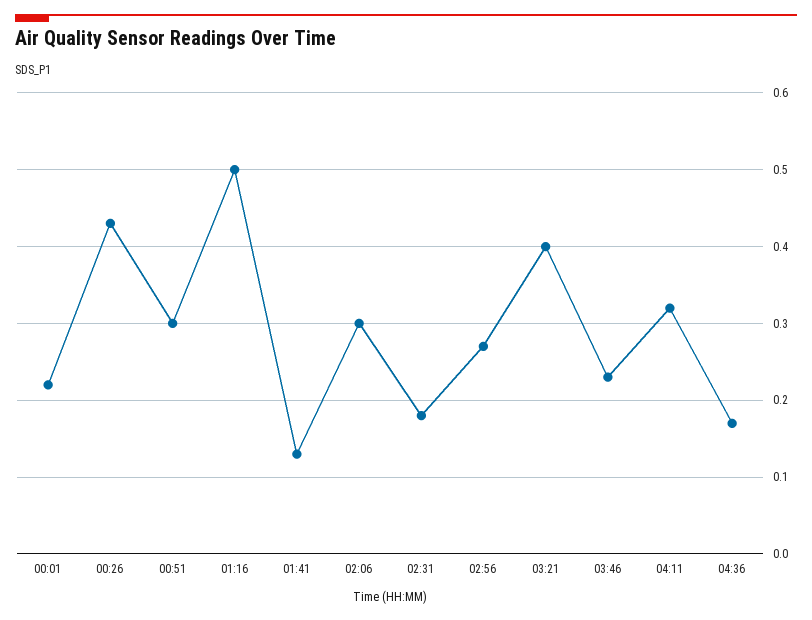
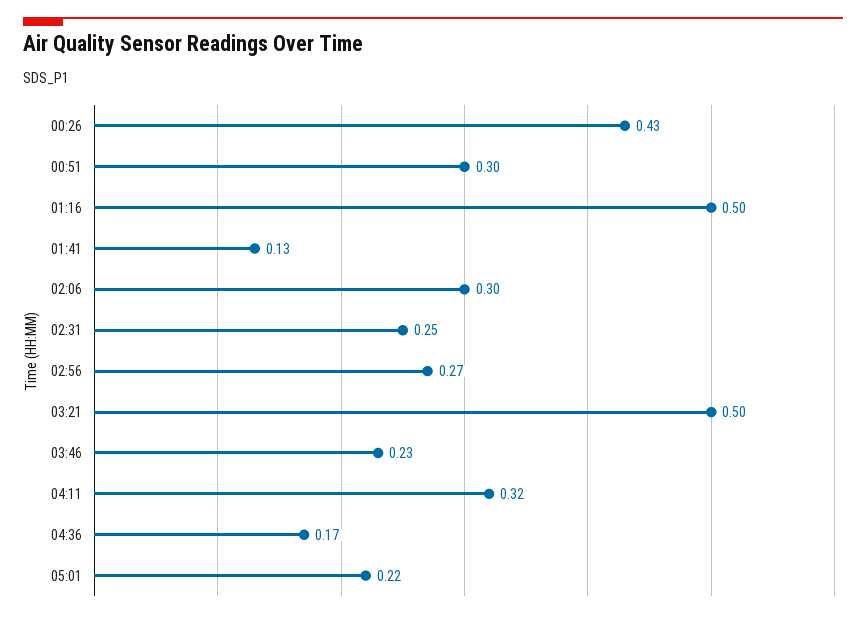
00:01: 0.22 -> none
02:31: 0.18 -> 0.25
03:21: 0.4 -> 0.5
05:01: none -> 0.22

